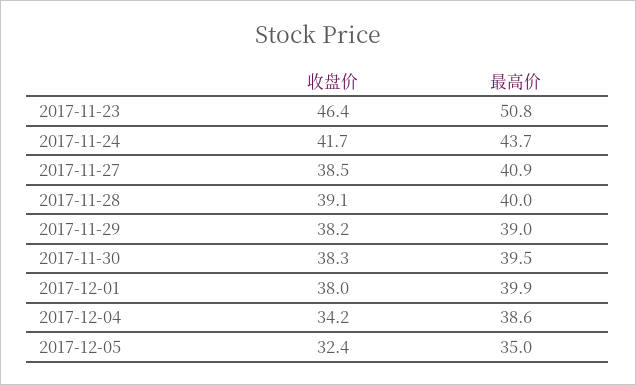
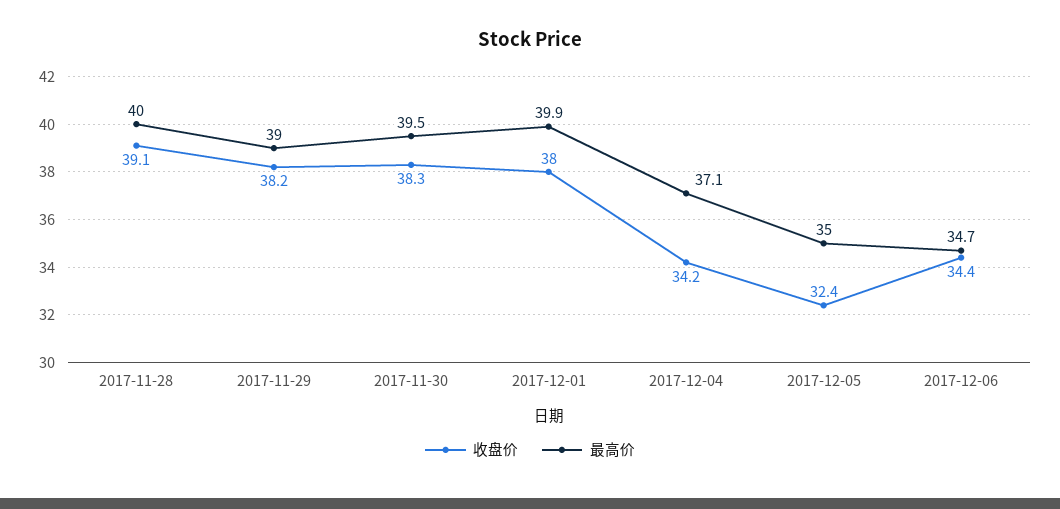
收盘价, 2017-11-23: 46.4 -> none
最高价, 2017-11-23: 50.8 -> none
收盘价, 2017-11-24: 41.7 -> none
最高价, 2017-11-24: 43.7 -> none
收盘价, 2017-11-27: 38.5 -> none
最高价, 2017-11-27: 40.9 -> none
最高价, 2017-12-04: 38.6 -> 37.1
收盘价, 2017-12-06: none -> 34.4
最高价, 2017-12-06: none -> 34.7

